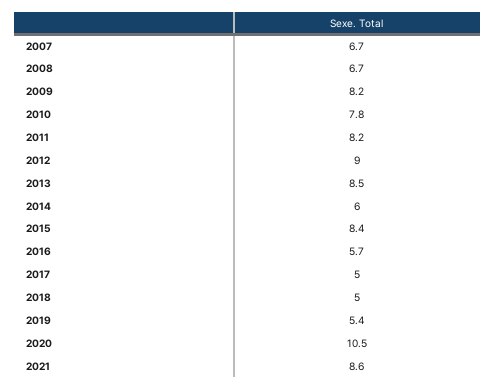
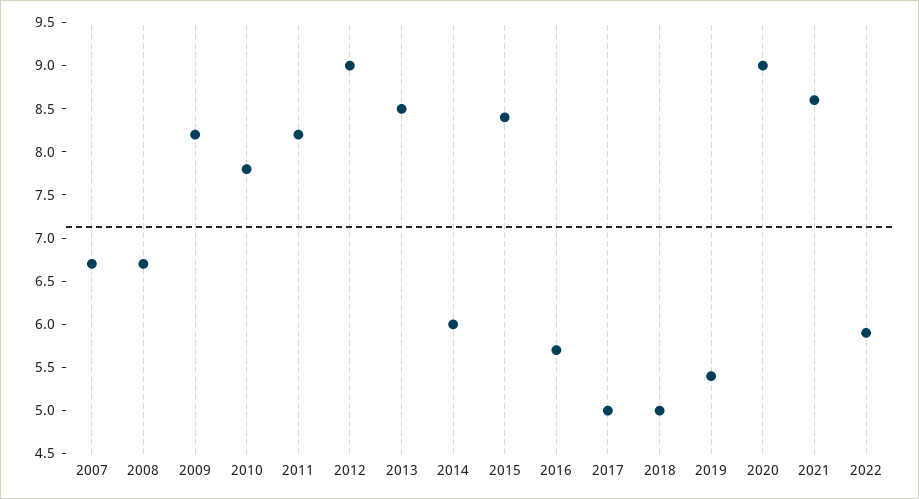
2020: 10.5 -> 9
2022: none -> 5.9

